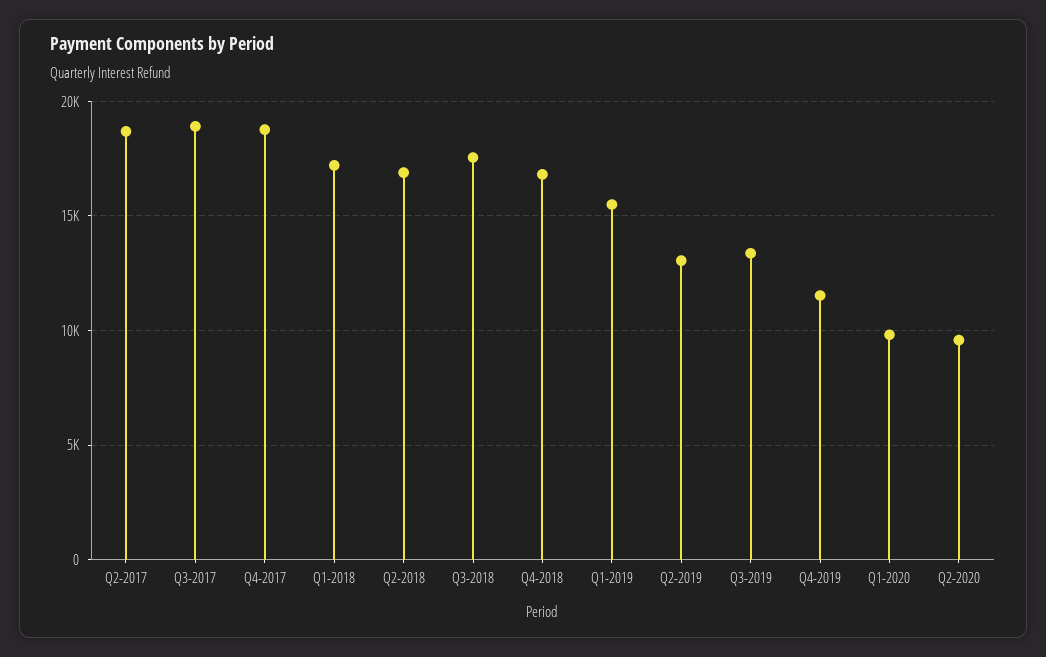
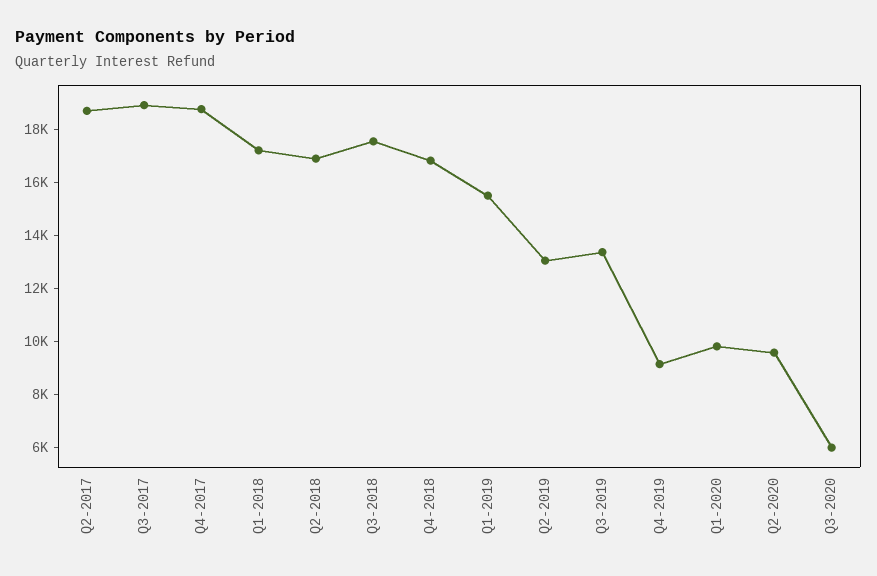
Q4-2019: 11500 -> 9000
Q3-2020: none -> 6000

